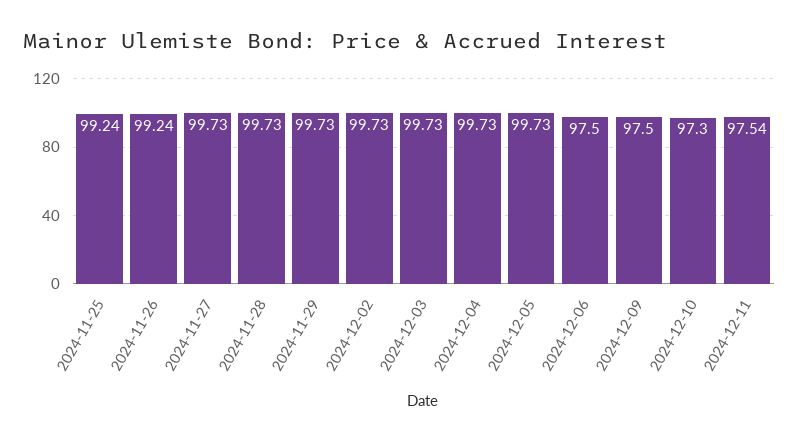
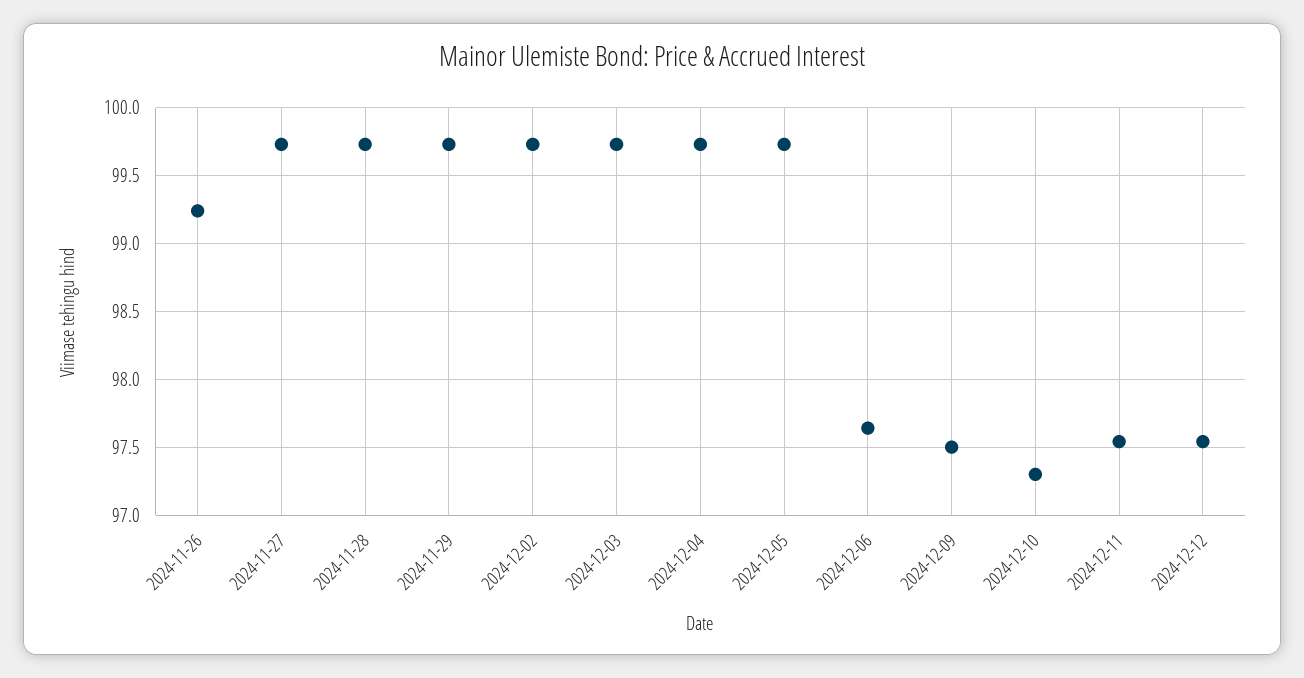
2024-11-25: 99.24 -> none
2024-12-06: 97.5 -> 97.65
2024-12-12: none -> 97.55

